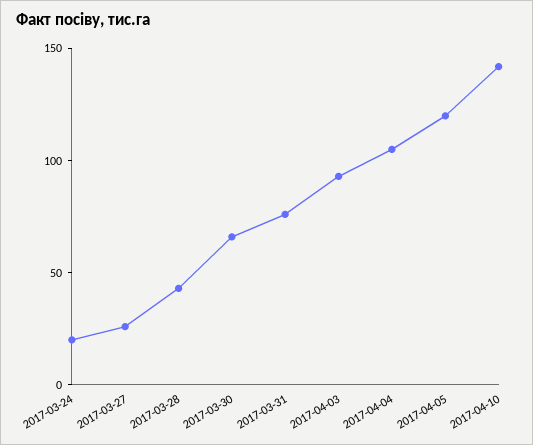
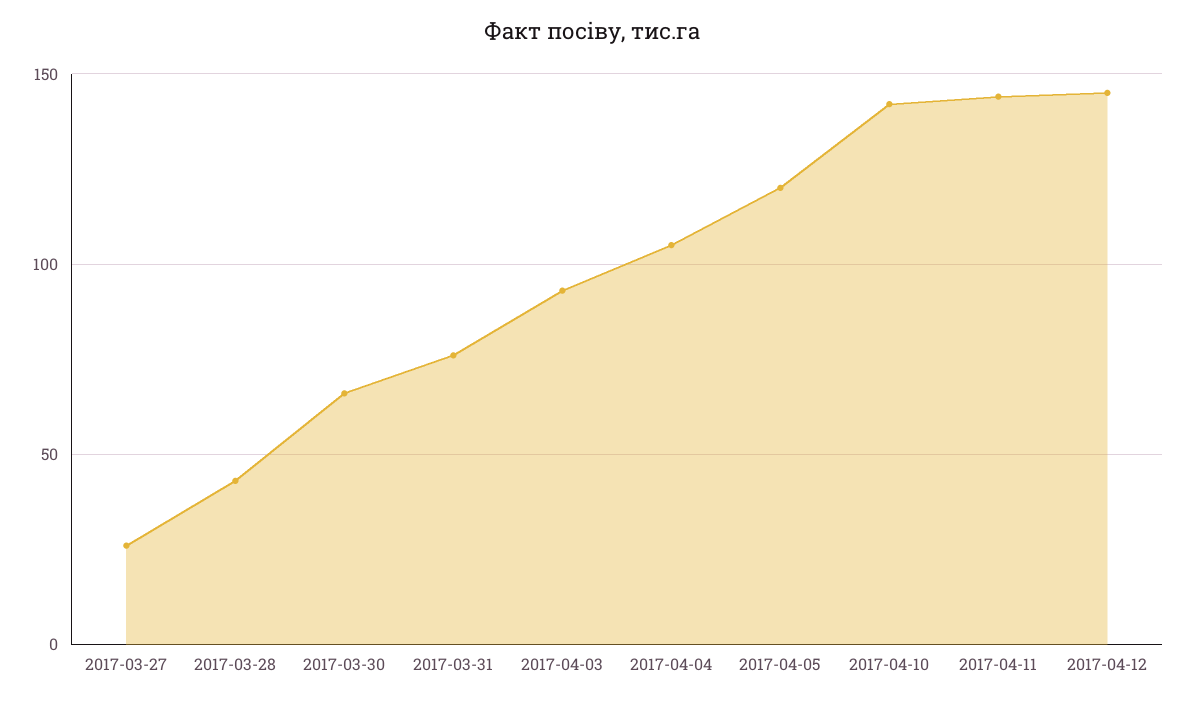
2017-03-24: 20 -> none
2017-04-11: none -> 145
2017-04-12: none -> 145

